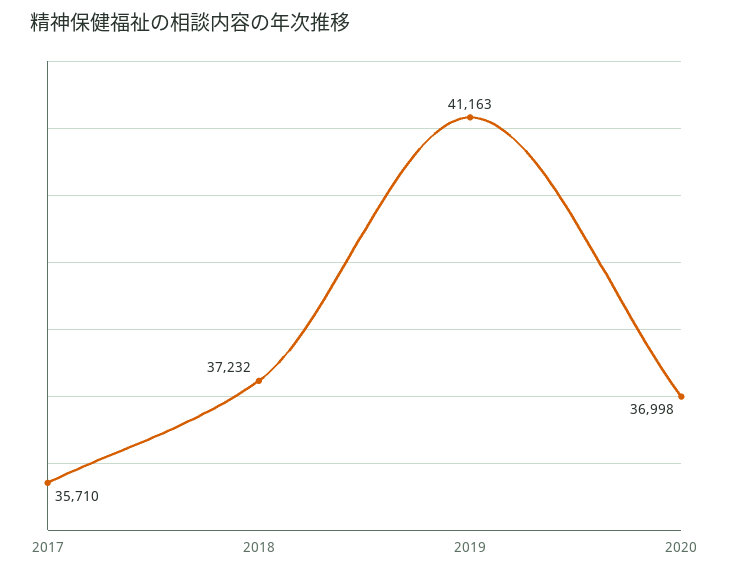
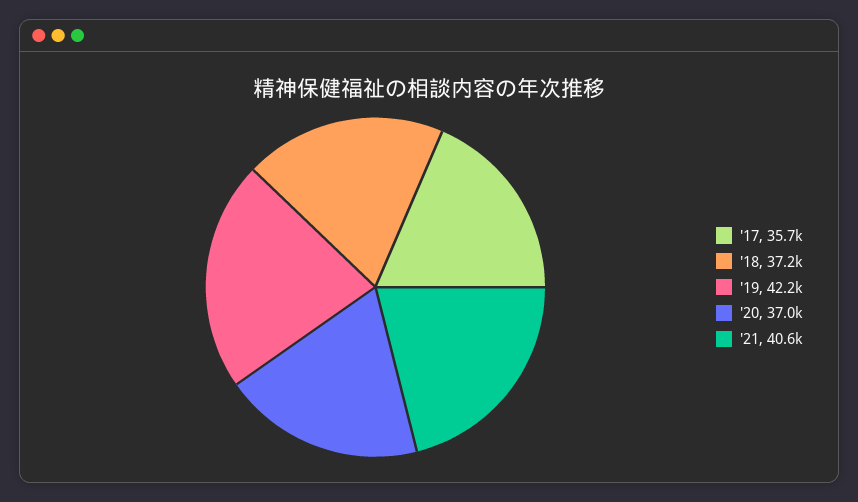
2019: 41163 -> 42200
'21: none -> 40600

